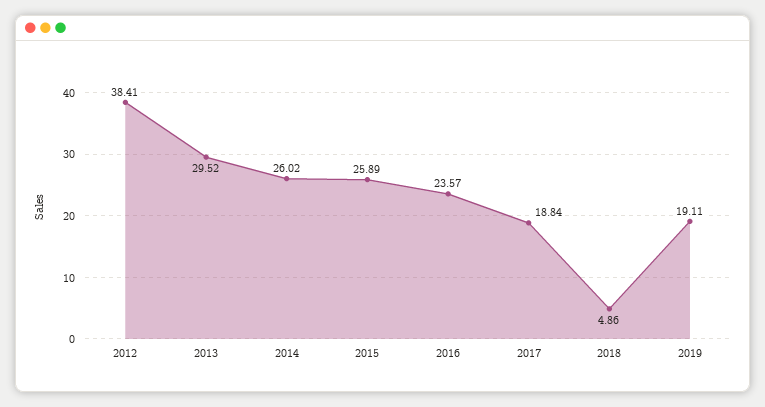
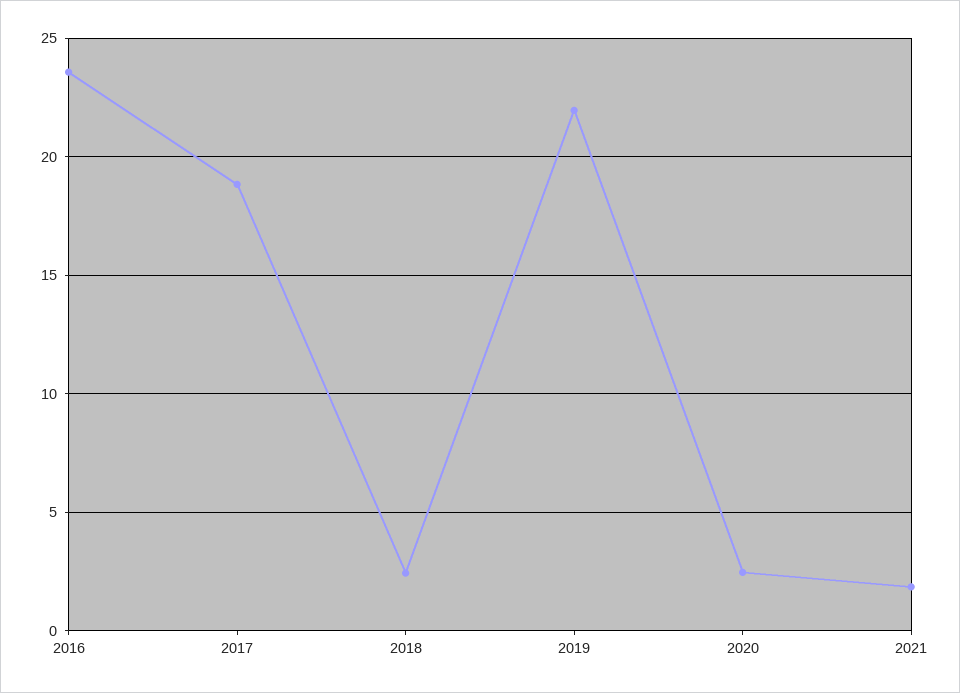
2012: 38.41 -> none
2013: 29.52 -> none
2014: 26.02 -> none
2015: 25.89 -> none
2018: 4.86 -> 2.5
2019: 19.11 -> 22
2020: none -> 2.5
2021: none -> 2

